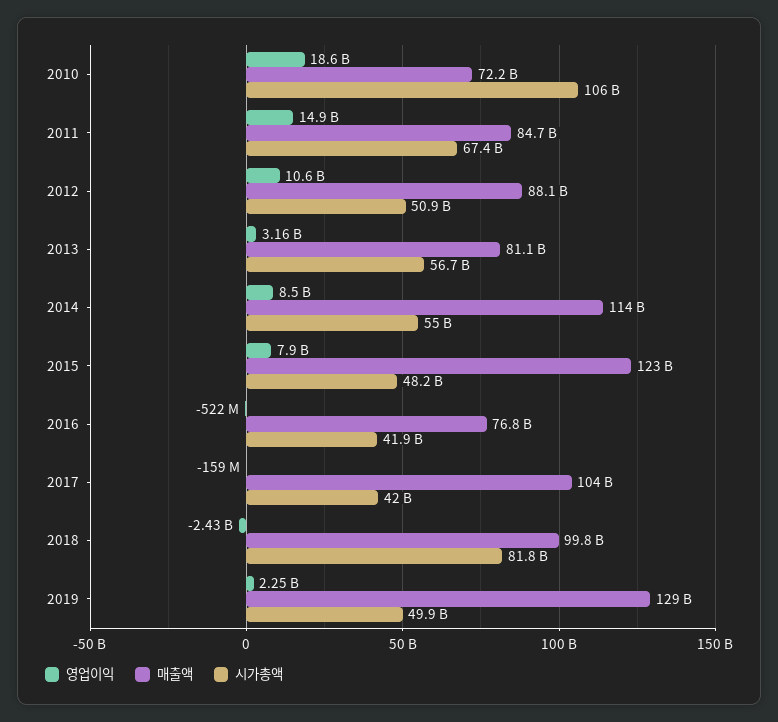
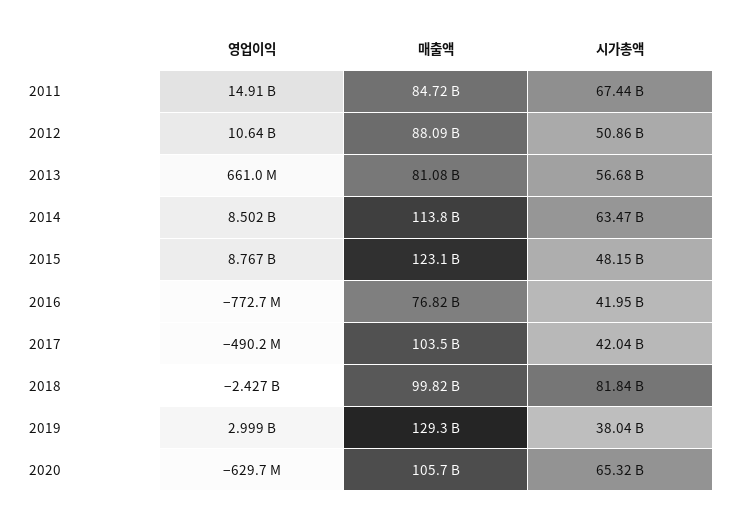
영업이익, 2010: 18600000000 -> none
매출액, 2010: 72200000000 -> none
시가총액, 2010: 106000000000 -> none
영업이익, 2013: 3160000000 -> 661000000
시가총액, 2014: 55000000000 -> 63470000000
영업이익, 2015: 7900000000 -> 8767000000
영업이익, 2016: -522000000 -> -772700000
영업이익, 2017: -159000000 -> -490200000
영업이익, 2019: 2250000000 -> 2999000000
시가총액, 2019: 49900000000 -> 38040000000
영업이익, 2020: none -> -629700000
매출액, 2020: none -> 105700000000
시가총액, 2020: none -> 65320000000

